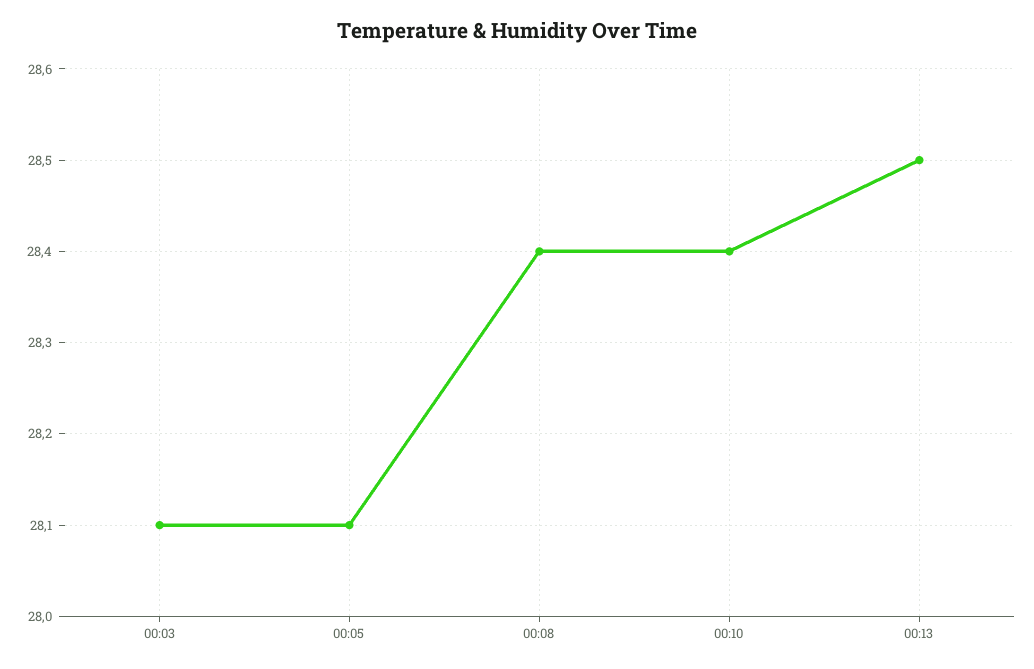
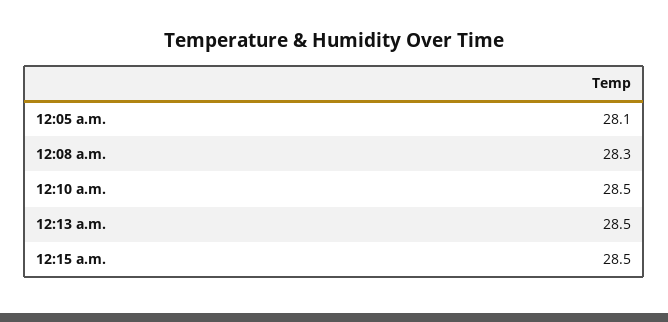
00:03: 28.1 -> none
00:08: 28.4 -> 28.3
00:10: 28.4 -> 28.5
12:15 a.m.: none -> 28.5

